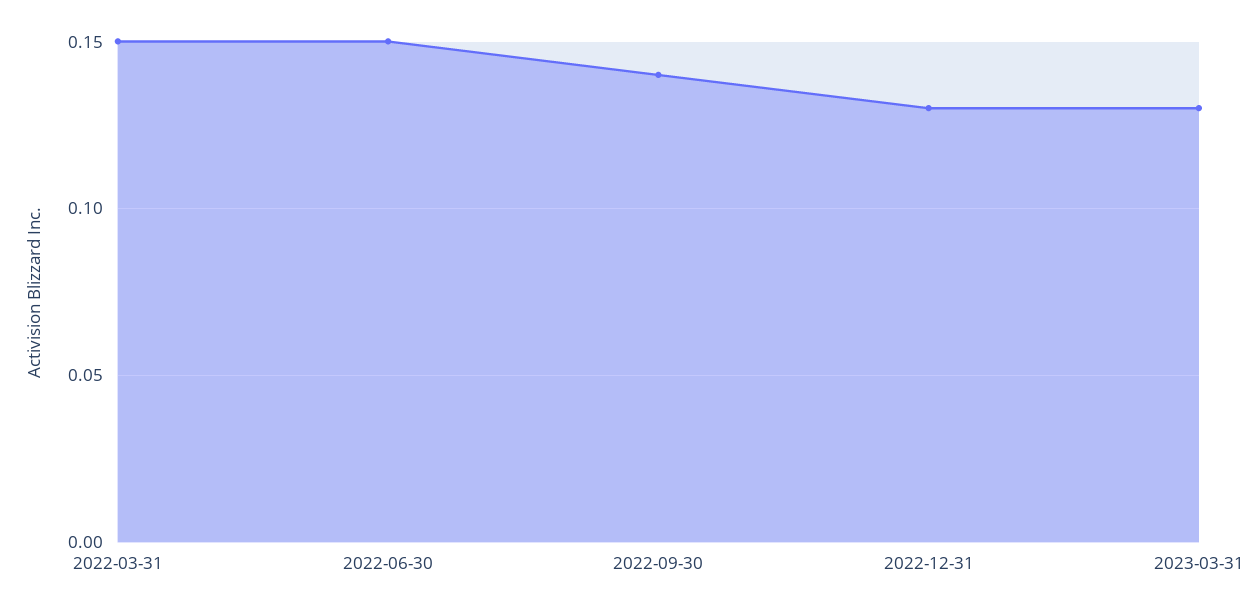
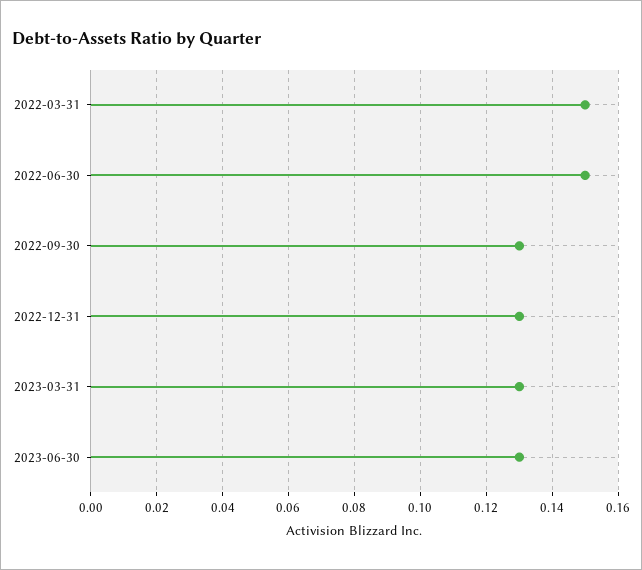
2022-09-30: 0.14 -> 0.13
2023-06-30: none -> 0.13

